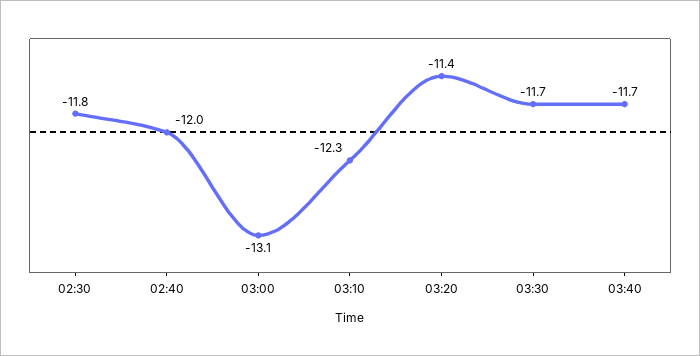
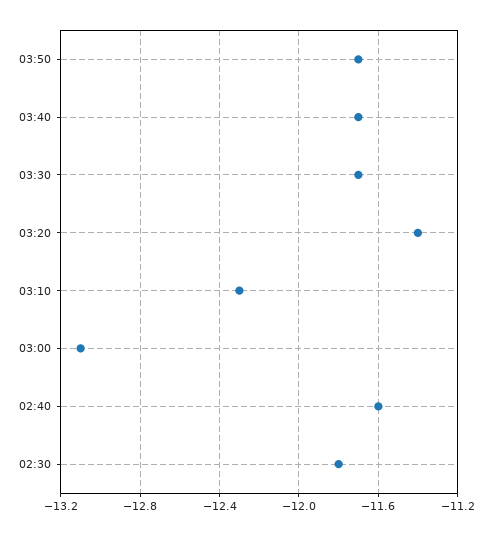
02:40: -12 -> -11.6
03:50: none -> -11.7

